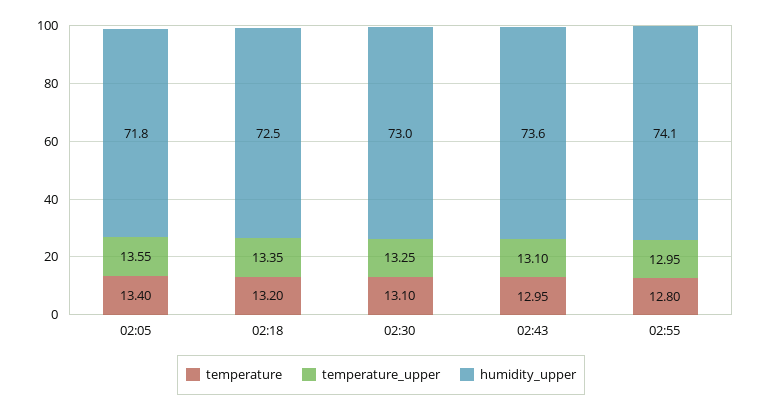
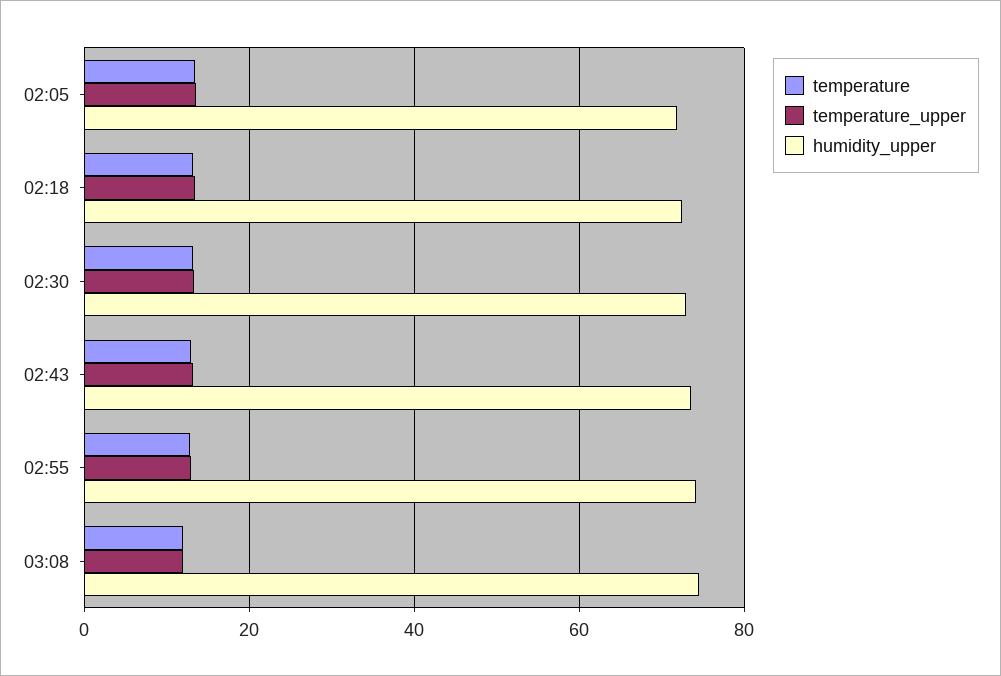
temperature, 03:08: none -> 12
temperature_upper, 03:08: none -> 12
humidity_upper, 03:08: none -> 74

